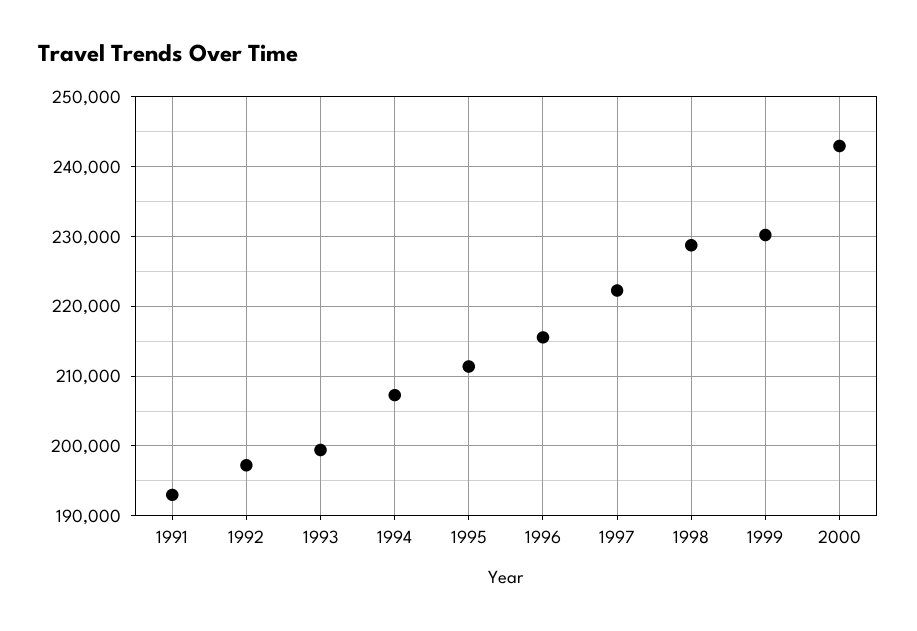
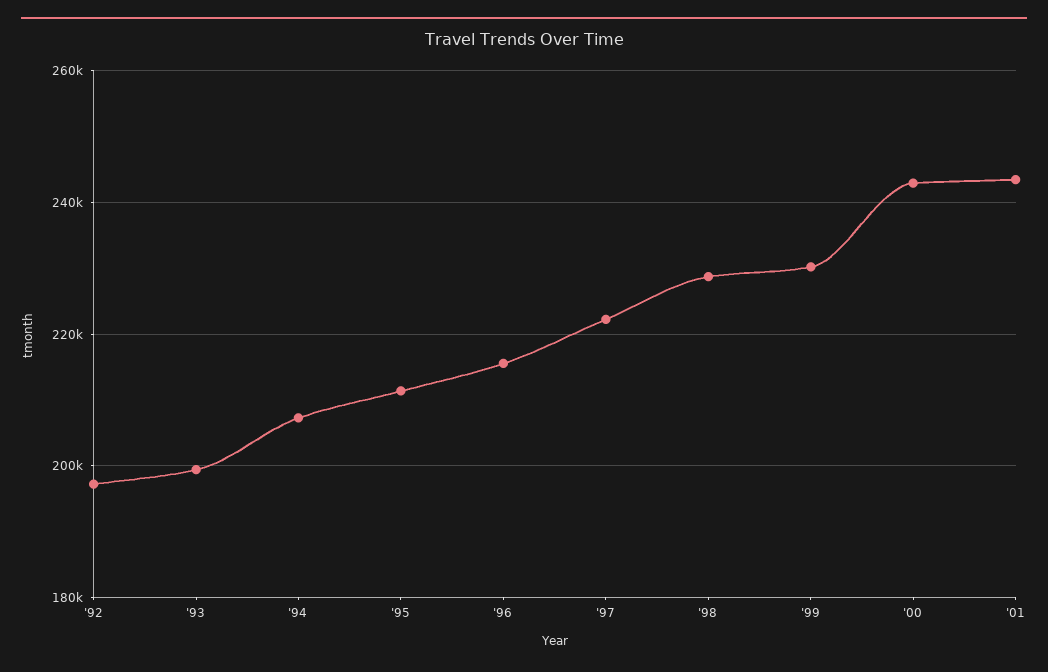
1991: 193000 -> none
'01: none -> 244000

